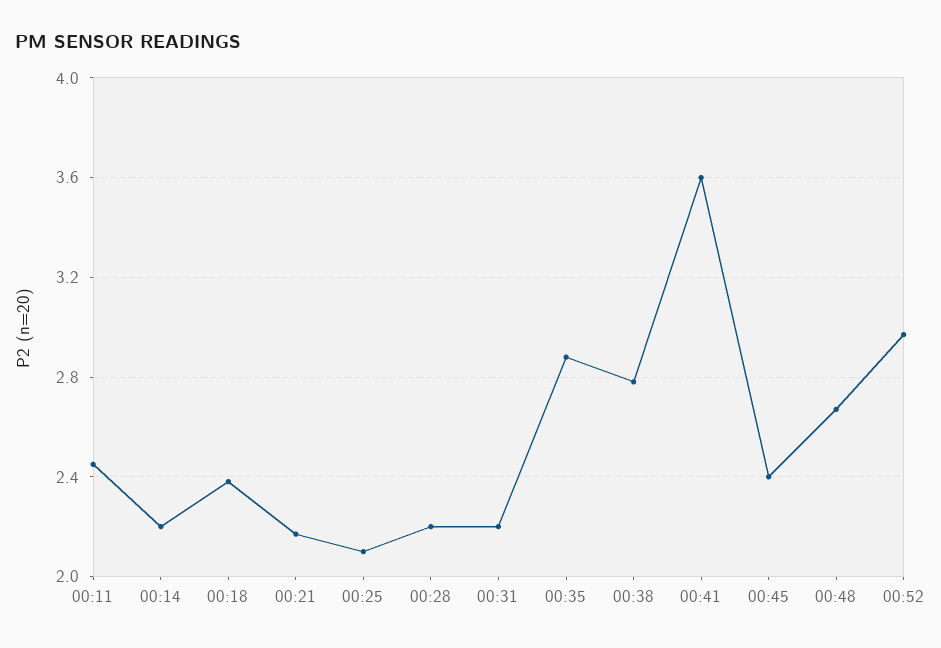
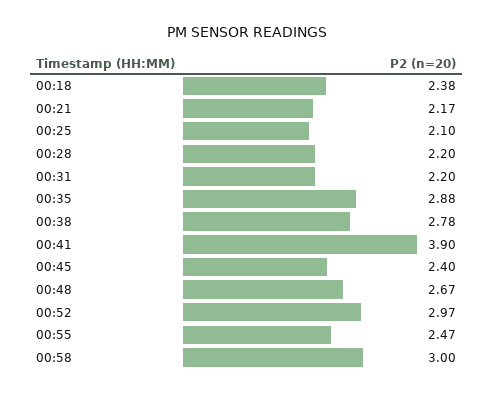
00:11: 2.45 -> none
00:14: 2.2 -> none
00:41: 3.6 -> 3.9
00:55: none -> 2.47
00:58: none -> 3

